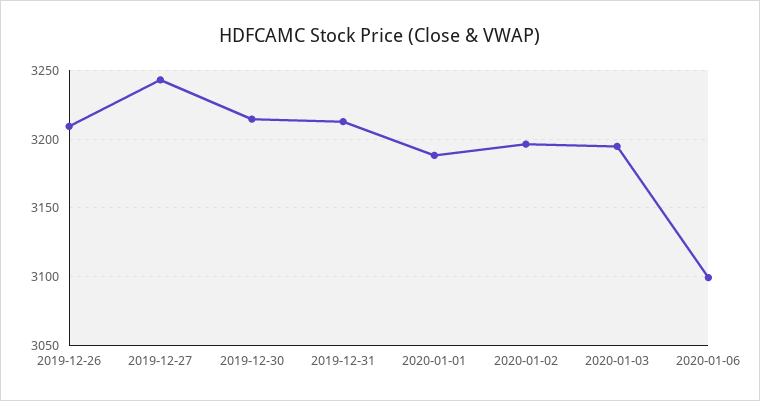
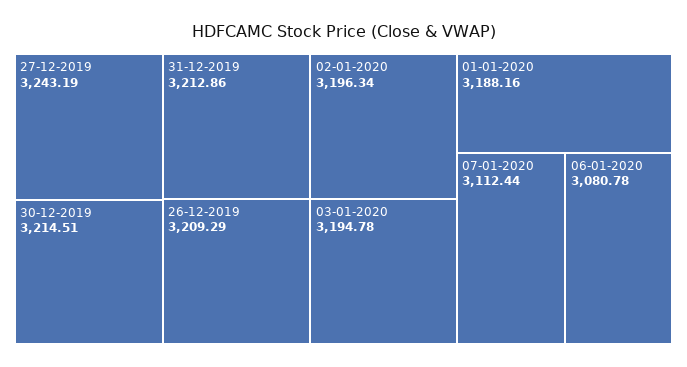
2020-01-06: 3100 -> 3080.78
07-01-2020: none -> 3112.44

